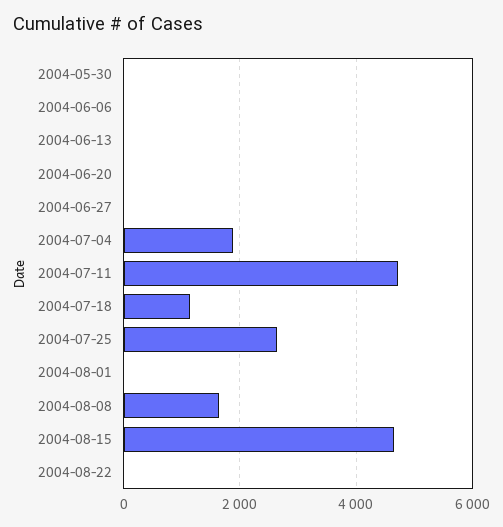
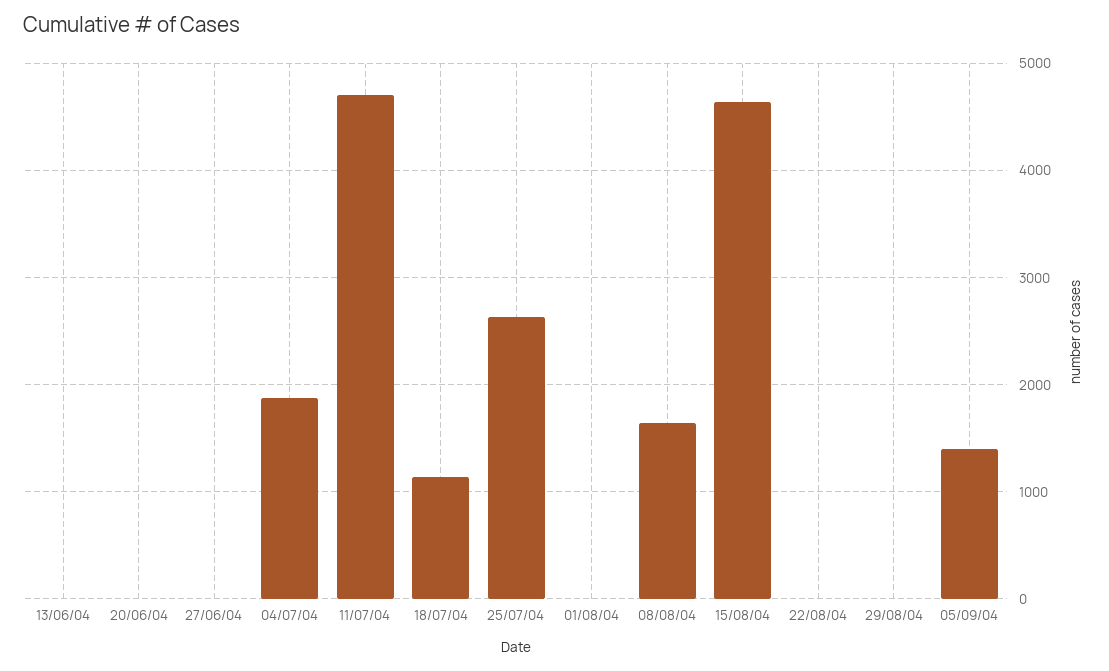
2004-05-30: 0 -> none
2004-06-06: 0 -> none
29/08/04: none -> 0
05/09/04: none -> 1400

